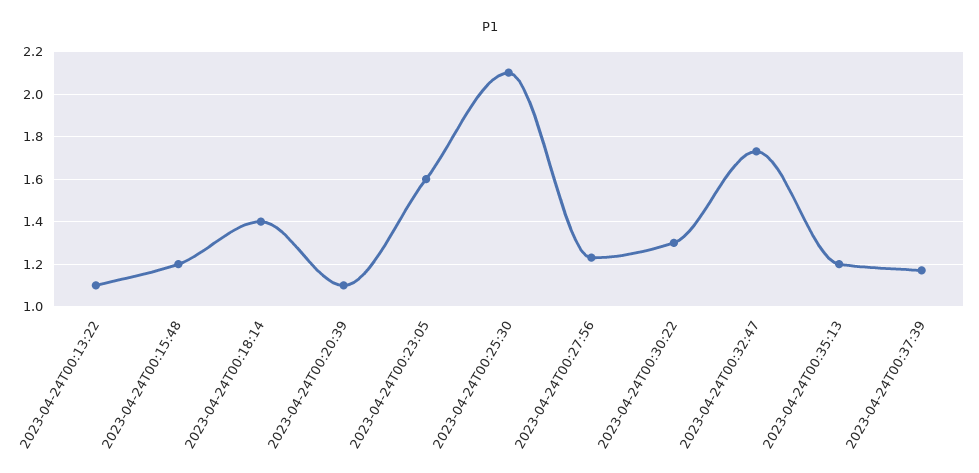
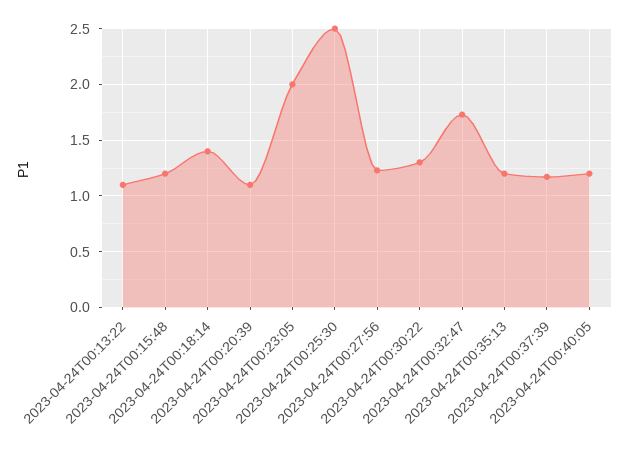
2023-04-24T00:23:05: 1.6 -> 2
2023-04-24T00:25:30: 2.1 -> 2.5
2023-04-24T00:40:05: none -> 1.2

